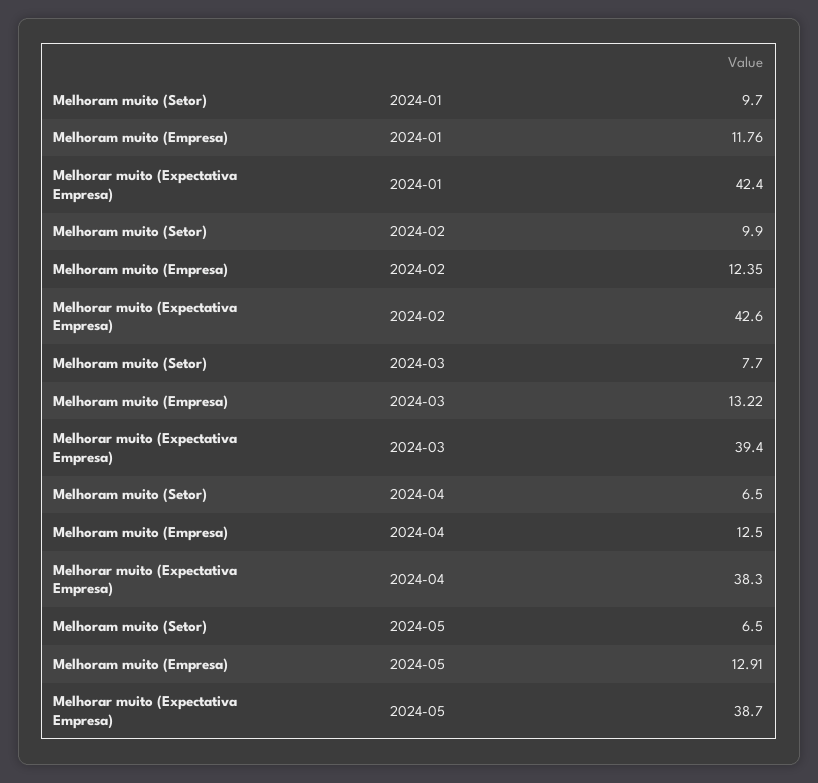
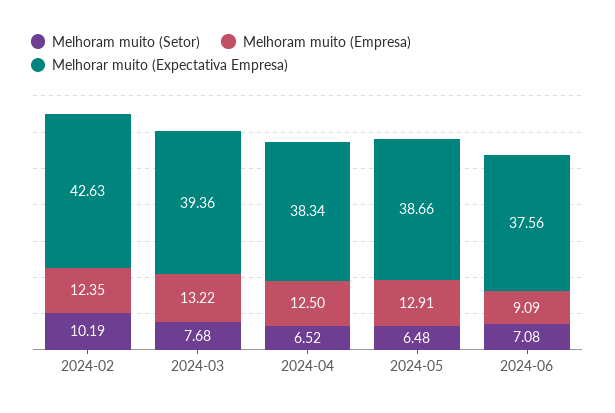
Melhoram muito (Setor), 2024-01: 9.7 -> none
Melhoram muito (Empresa), 2024-01: 11.76 -> none
Melhorar muito (Expectativa Empresa), 2024-01: 42.4 -> none
Melhoram muito (Setor), 2024-02: 9.9 -> 10.19
Melhoram muito (Setor), 2024-06: none -> 7.08
Melhoram muito (Empresa), 2024-06: none -> 9.09
Melhorar muito (Expectativa Empresa), 2024-06: none -> 37.56

